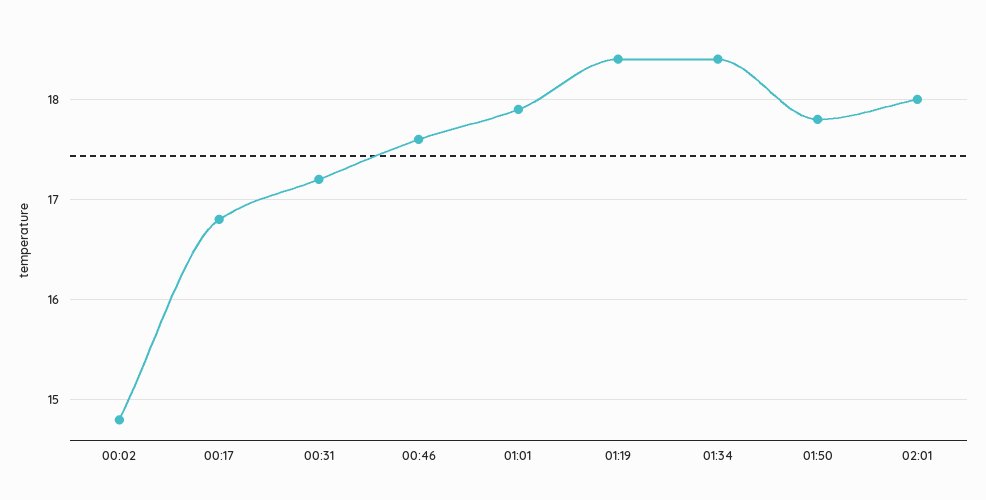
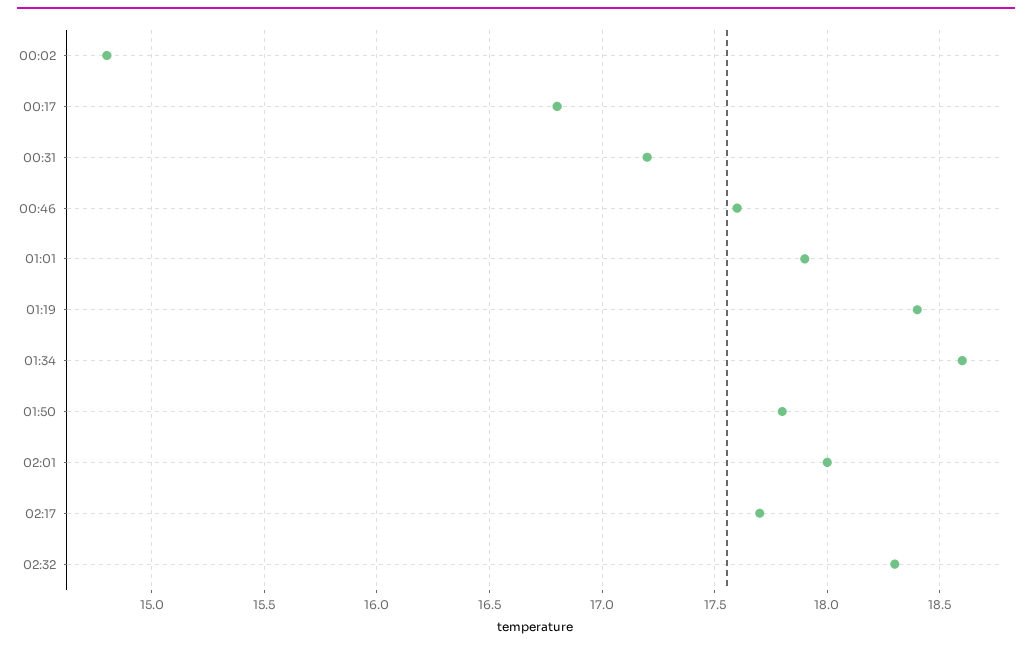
01:34: 18.4 -> 18.6
02:17: none -> 17.7
02:32: none -> 18.3

